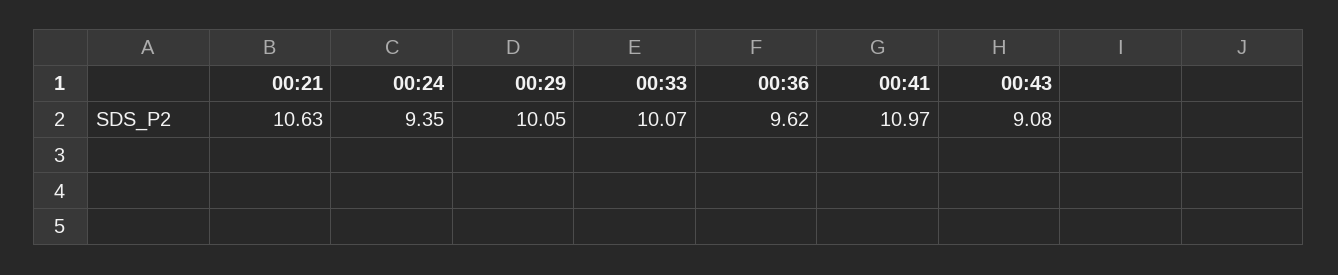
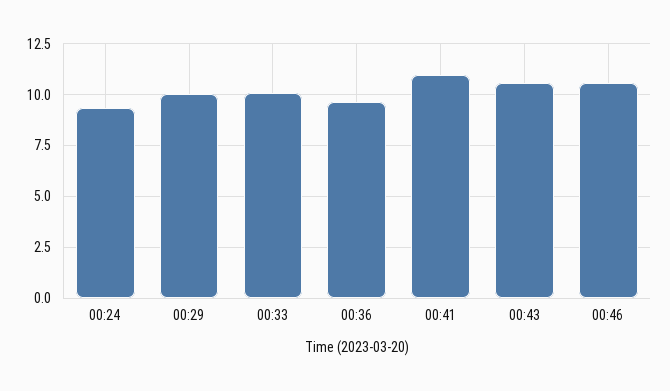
00:21: 10.63 -> none
00:43: 9.08 -> 10.5
00:46: none -> 10.5

